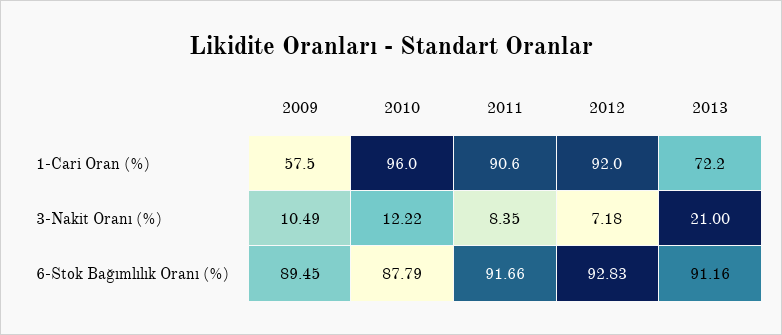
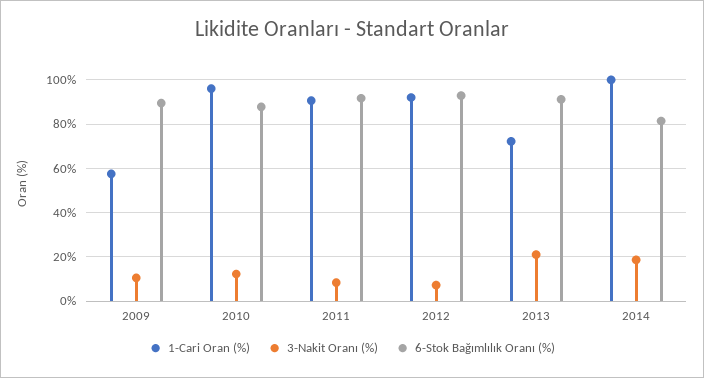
1-Cari Oran (%), 2014: none -> 100
3-Nakit Oranı (%), 2014: none -> 20
6-Stok Bağımlılık Oranı (%), 2014: none -> 80

